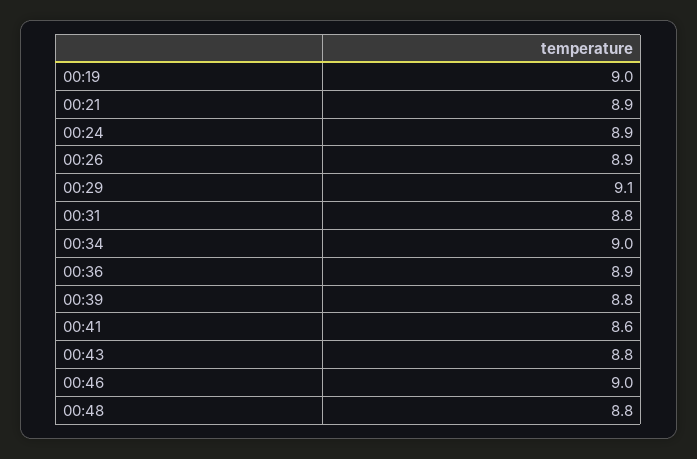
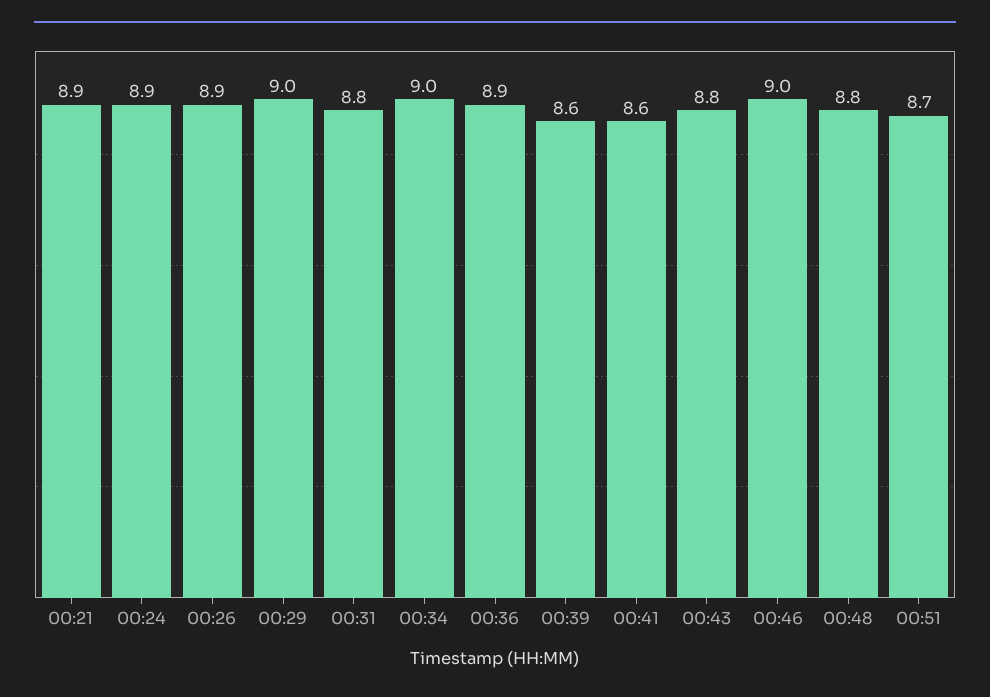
00:19: 9 -> none
00:29: 9.1 -> 9
00:39: 8.8 -> 8.6
00:51: none -> 8.7

